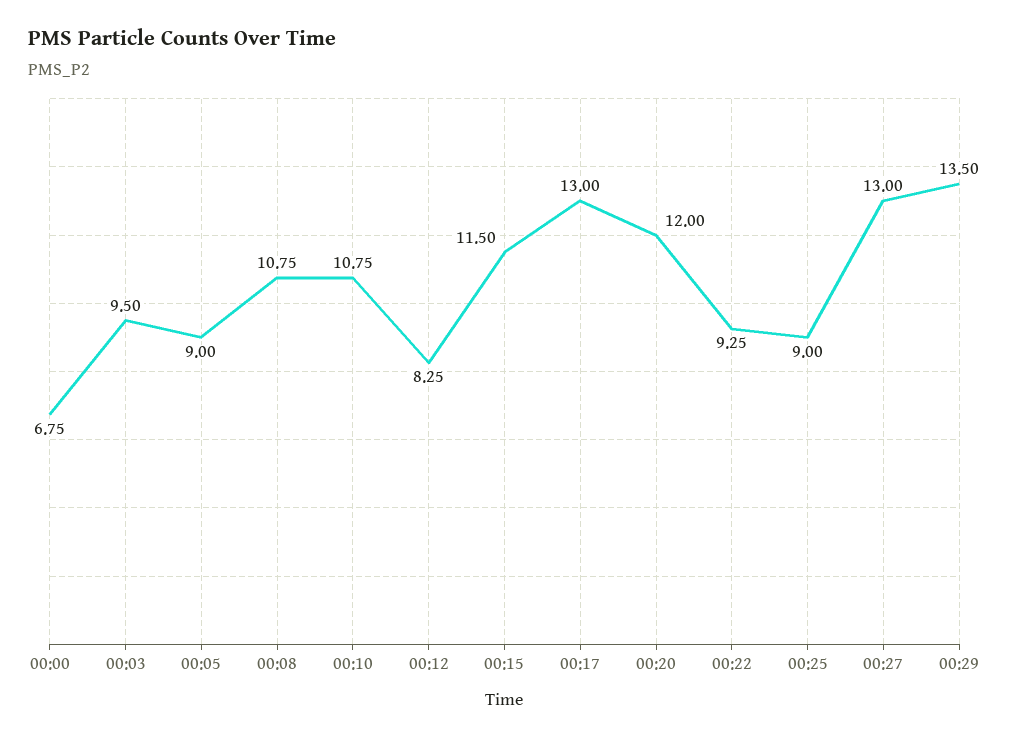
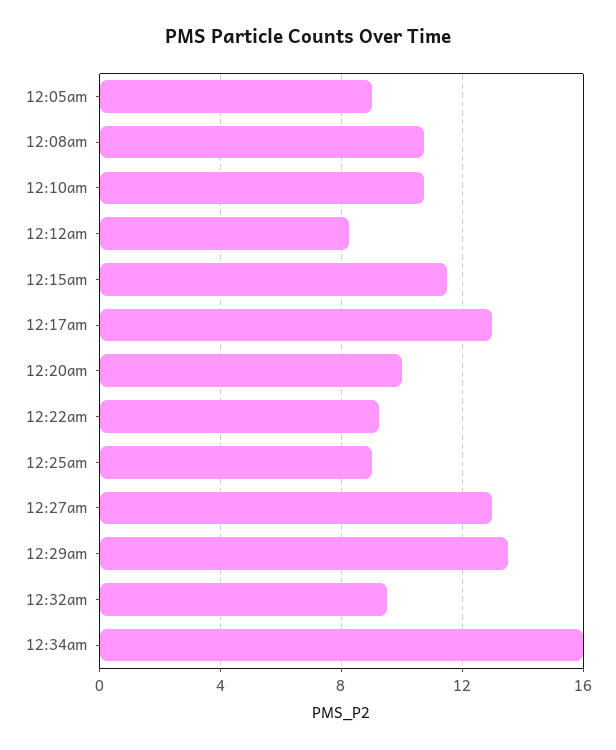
00:00: 6.75 -> none
00:03: 9.5 -> none
00:20: 12 -> 10
12:32am: none -> 9.5
12:34am: none -> 16

